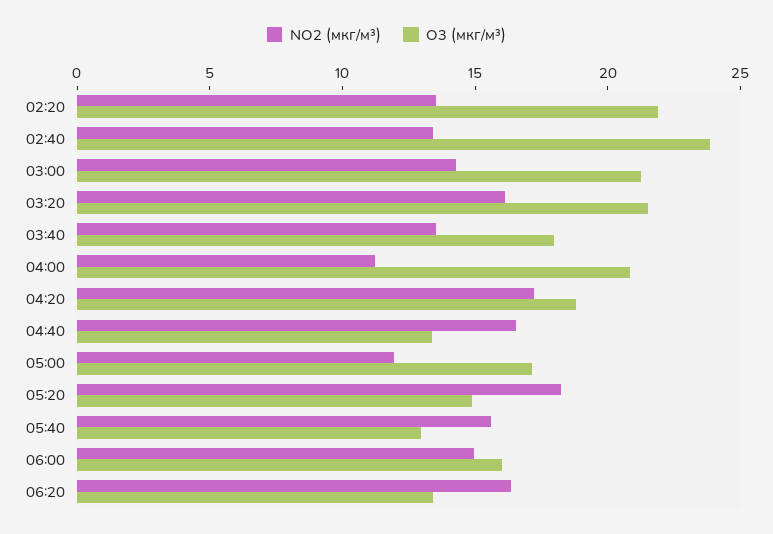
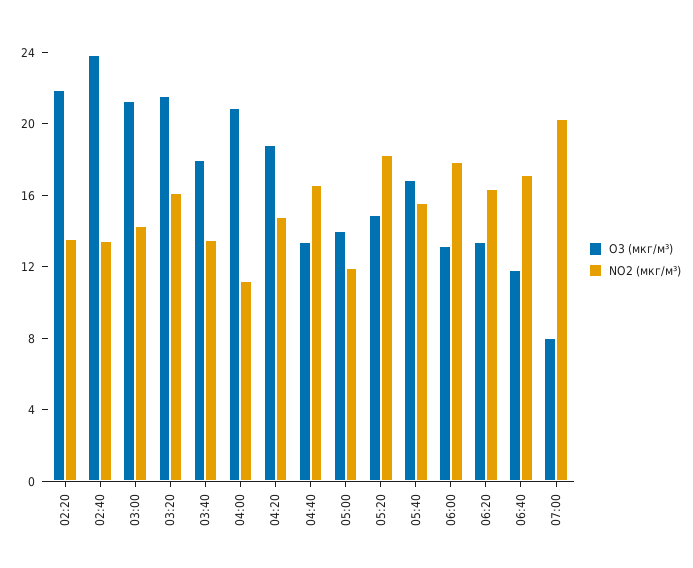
NO2 (мкг/м³), 04:20: 17 -> 15
O3 (мкг/м³), 05:00: 17 -> 14
O3 (мкг/м³), 05:40: 13 -> 17
NO2 (мкг/м³), 06:00: 15 -> 18
O3 (мкг/м³), 06:00: 16 -> 13
O3 (мкг/м³), 06:40: none -> 12
NO2 (мкг/м³), 06:40: none -> 17
O3 (мкг/м³), 07:00: none -> 8
NO2 (мкг/м³), 07:00: none -> 20

